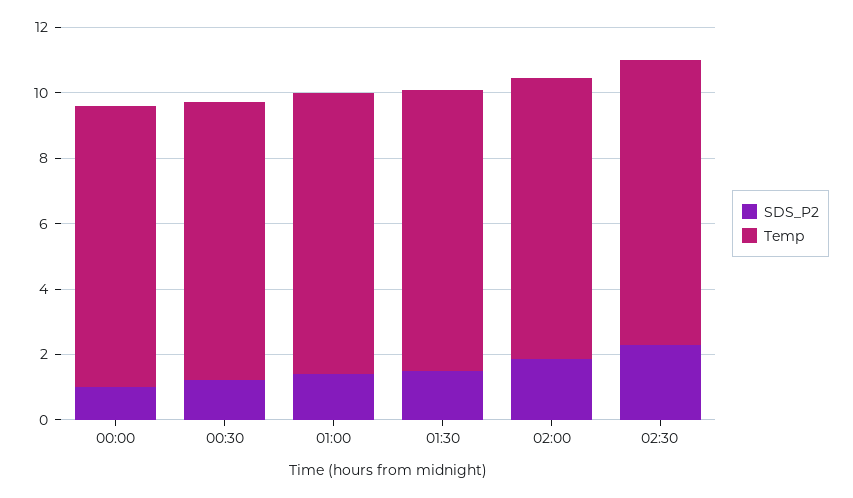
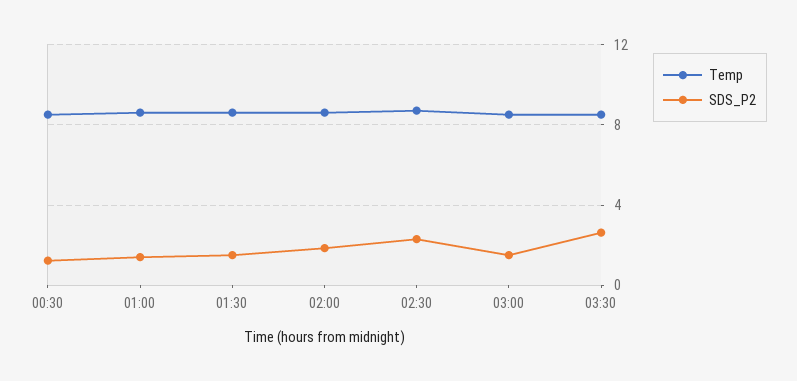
SDS_P2, 00:00: 1 -> none
Temp, 00:00: 8.5 -> none
Temp, 03:00: none -> 8.5
SDS_P2, 03:00: none -> 1.5
Temp, 03:30: none -> 8.5
SDS_P2, 03:30: none -> 2.5

